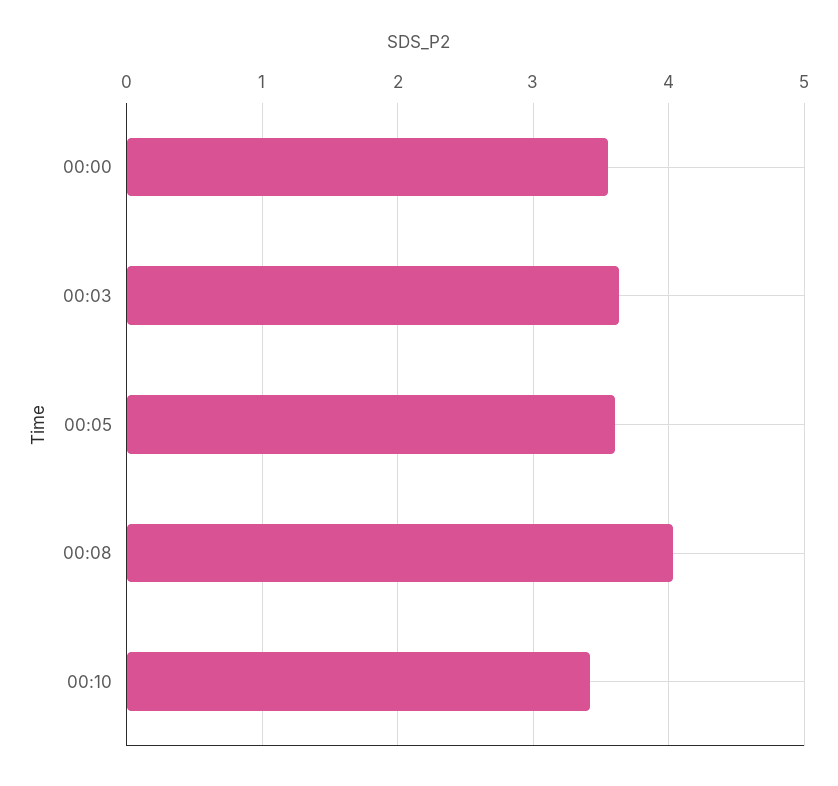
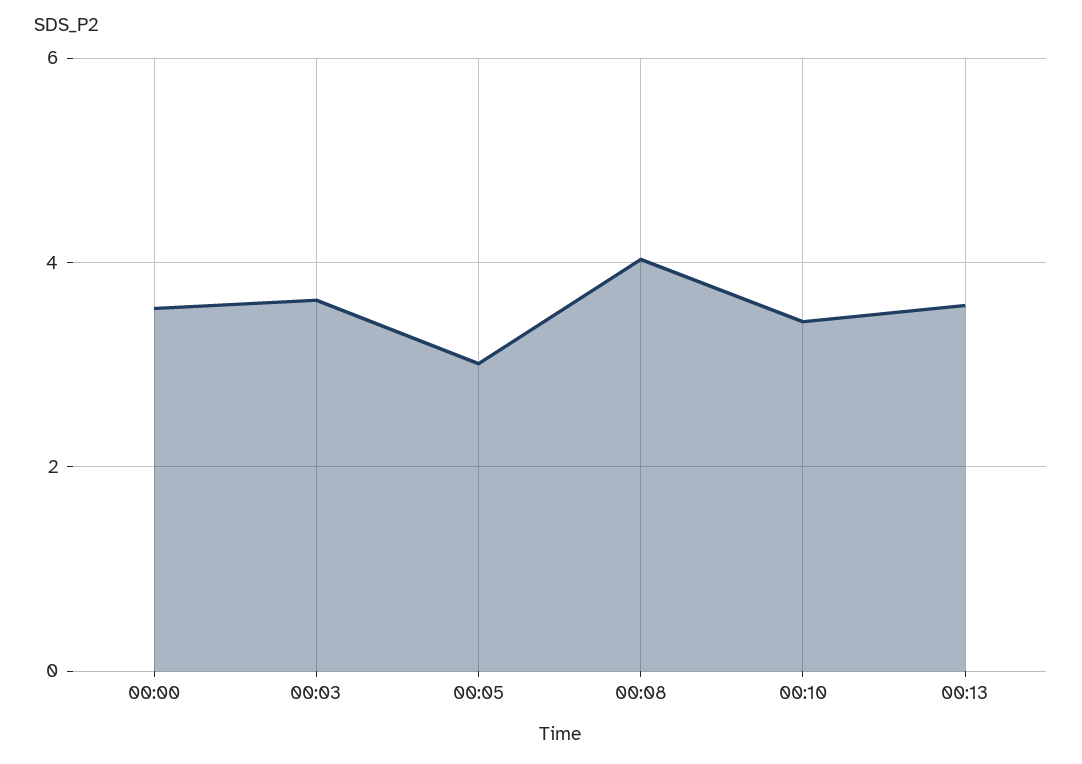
00:05: 3.6 -> 3
00:13: none -> 3.6

